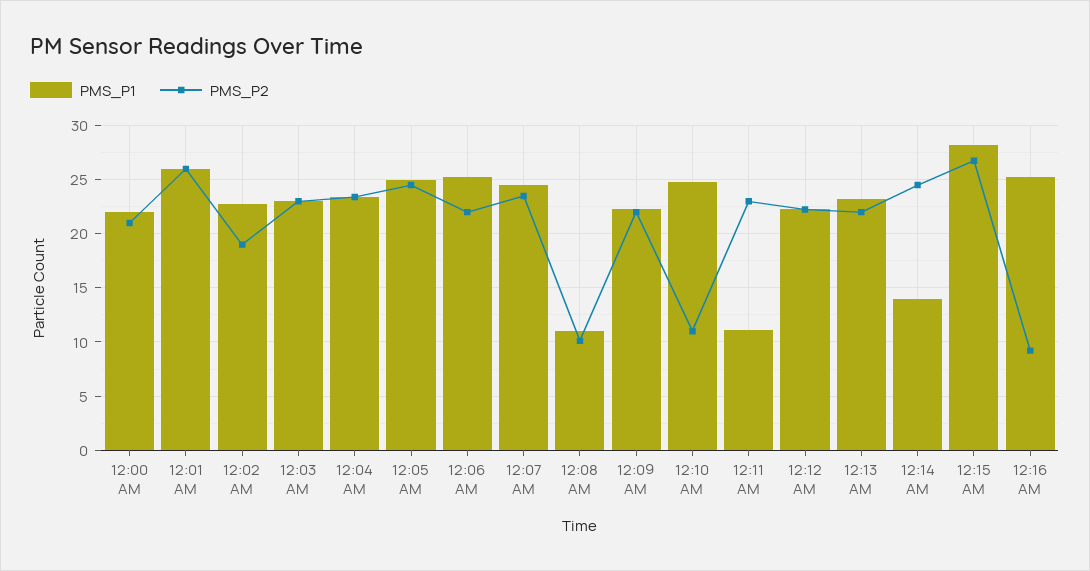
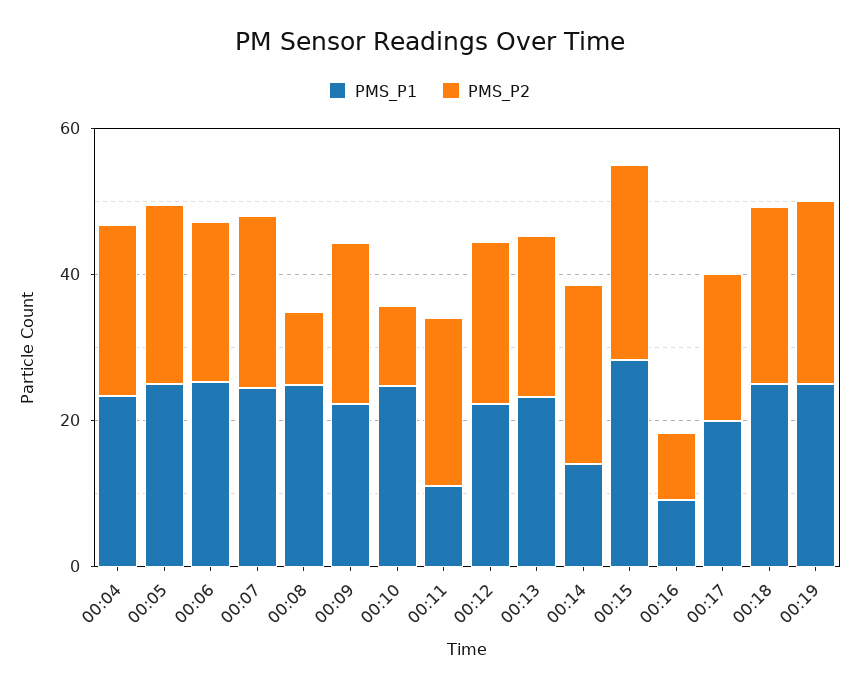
PMS_P1, 12:00 AM: 22 -> none
PMS_P2, 12:00 AM: 21 -> none
PMS_P1, 12:01 AM: 26 -> none
PMS_P2, 12:01 AM: 26 -> none
PMS_P1, 12:02 AM: 23 -> none
PMS_P2, 12:02 AM: 19 -> none
PMS_P1, 12:03 AM: 23 -> none
PMS_P2, 12:03 AM: 23 -> none
PMS_P1, 12:08 AM: 11 -> 25
PMS_P1, 12:16 AM: 25 -> 10
PMS_P1, 00:17: none -> 20
PMS_P2, 00:17: none -> 20
PMS_P1, 00:18: none -> 25
PMS_P2, 00:18: none -> 25
PMS_P1, 00:19: none -> 25
PMS_P2, 00:19: none -> 25

